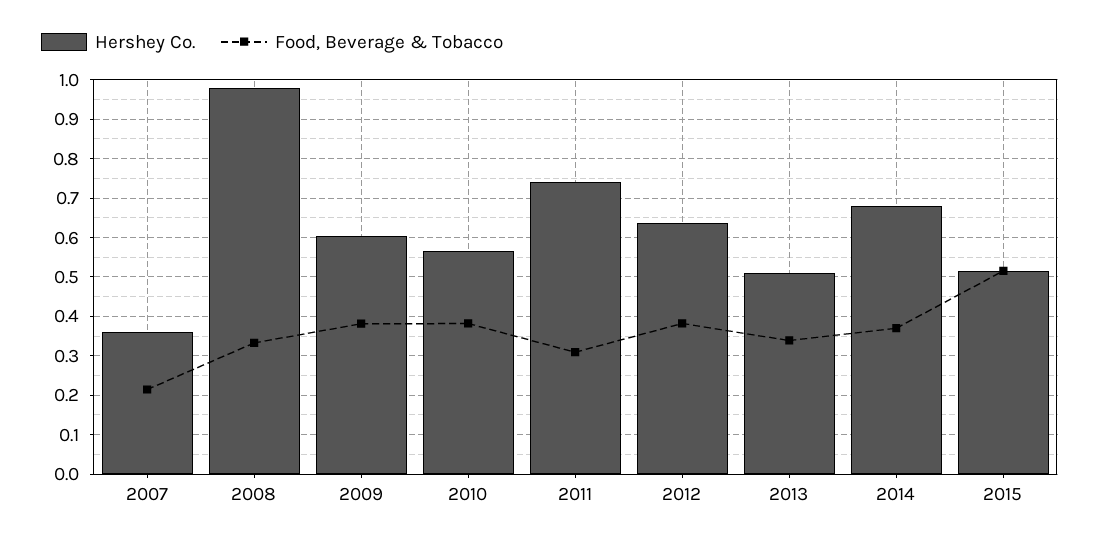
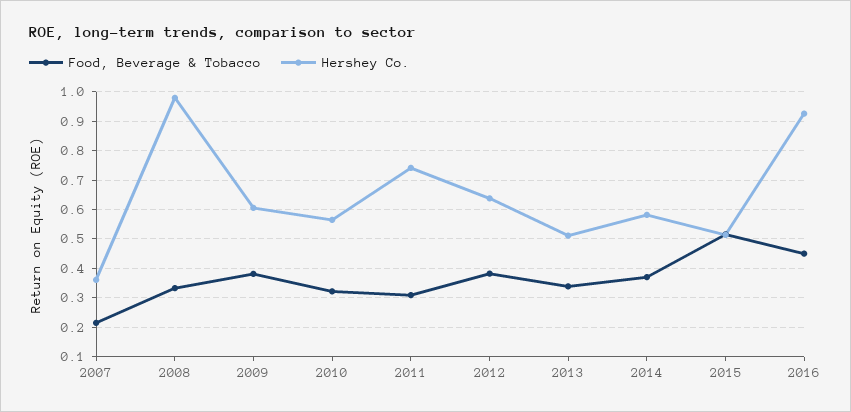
Food, Beverage & Tobacco, 2010: 0.38 -> 0.325
Hershey Co., 2014: 0.68 -> 0.575
Food, Beverage & Tobacco, 2016: none -> 0.45
Hershey Co., 2016: none -> 0.925

